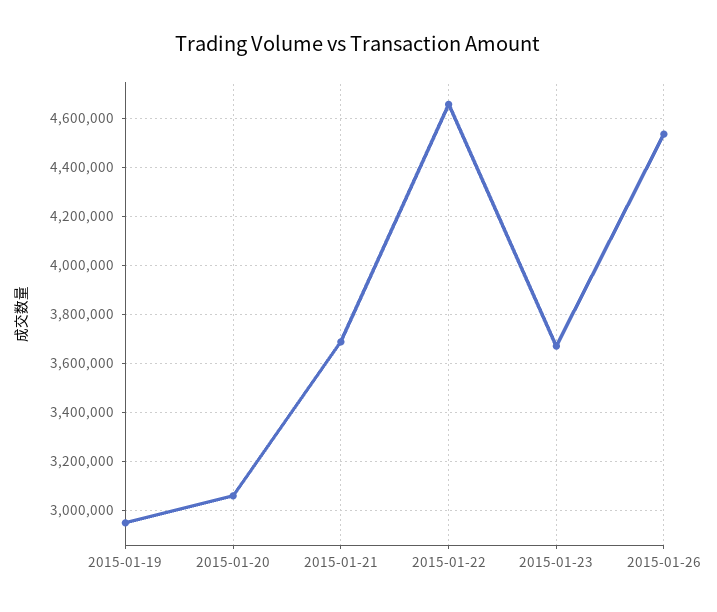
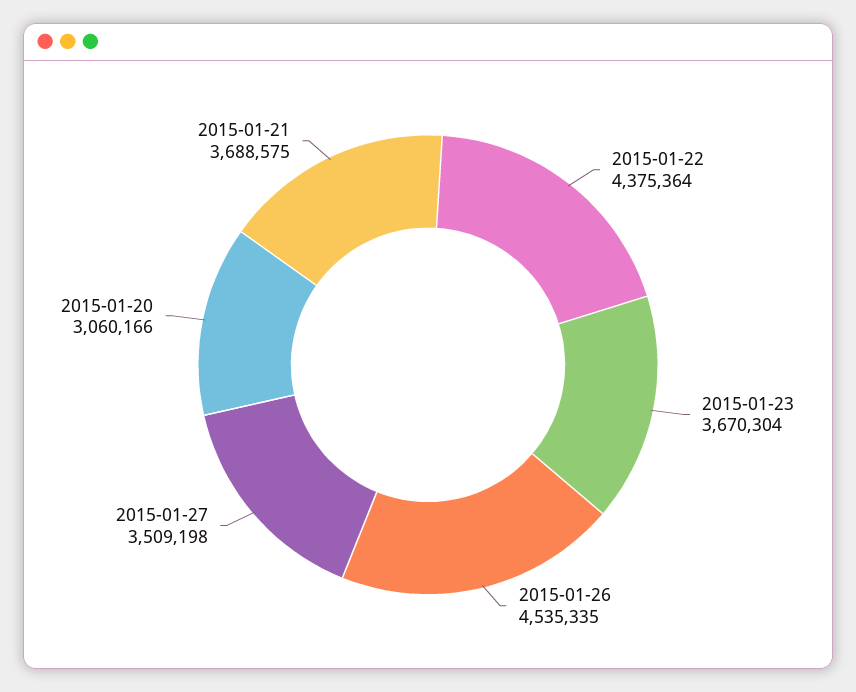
2015-01-19: 2950000 -> none
2015-01-22: 4650000 -> 4375364
2015-01-27: none -> 3509198

